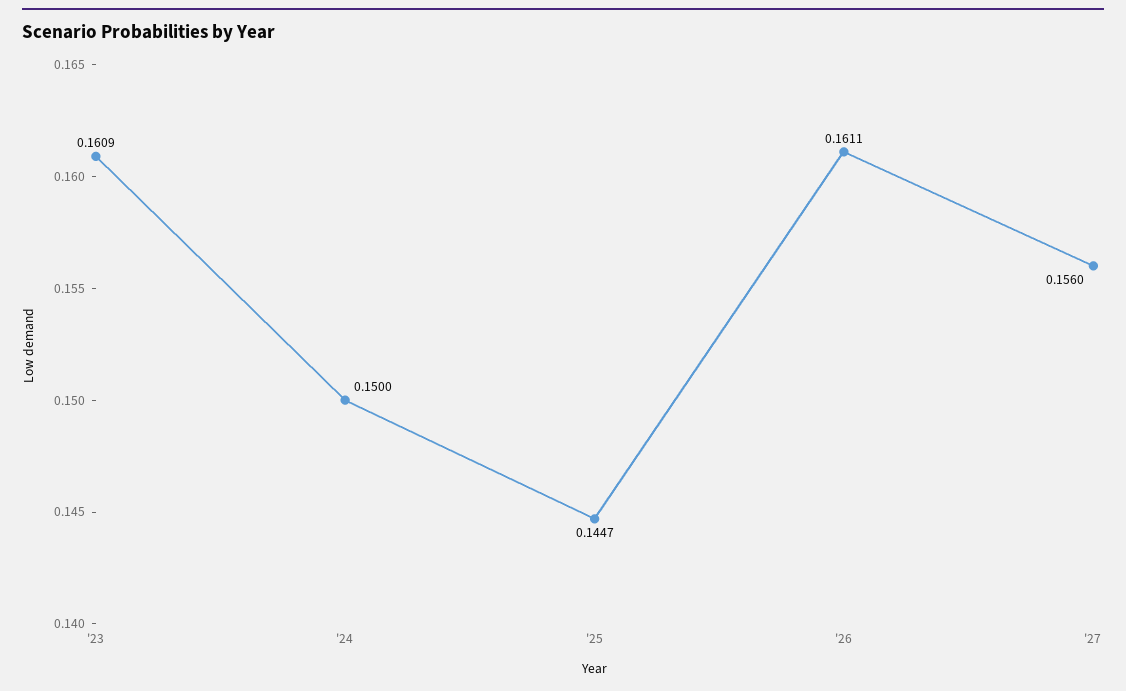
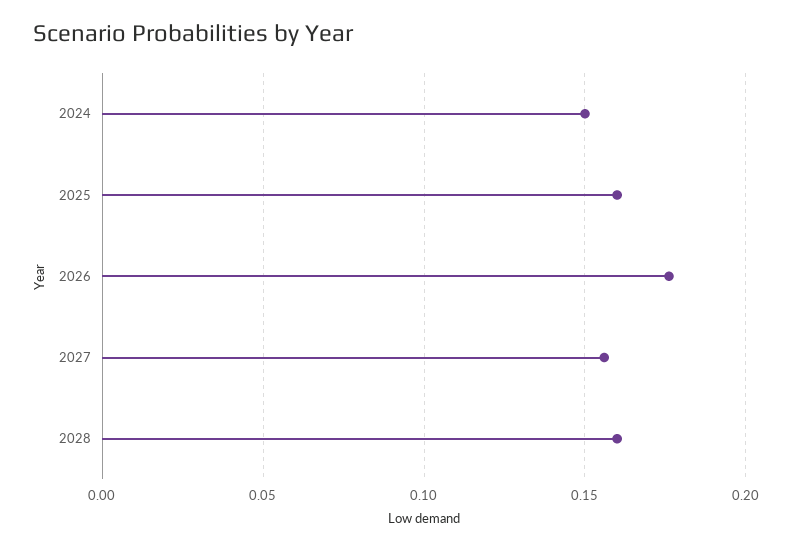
'23: 0.1609 -> none
'25: 0.1447 -> 0.16
'26: 0.1611 -> 0.175
2028: none -> 0.16

